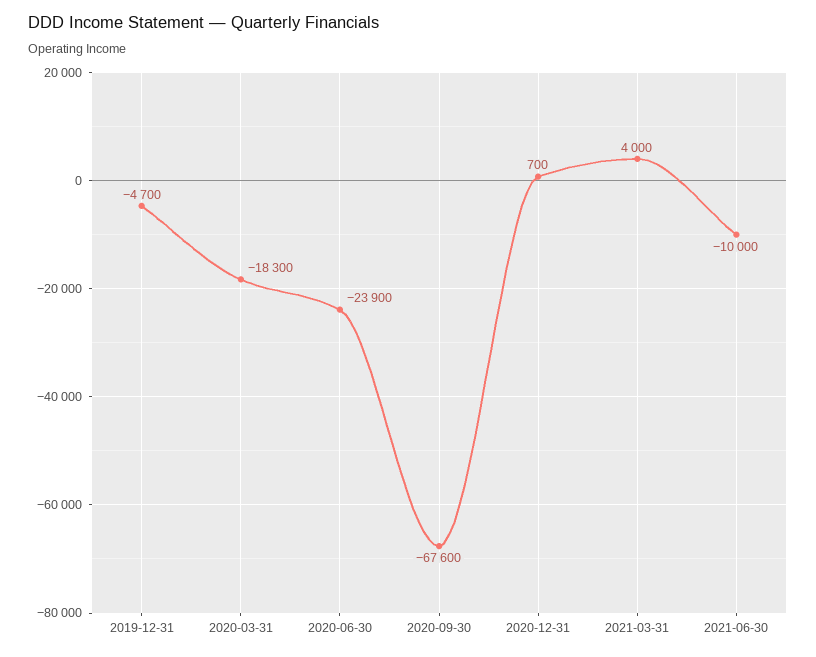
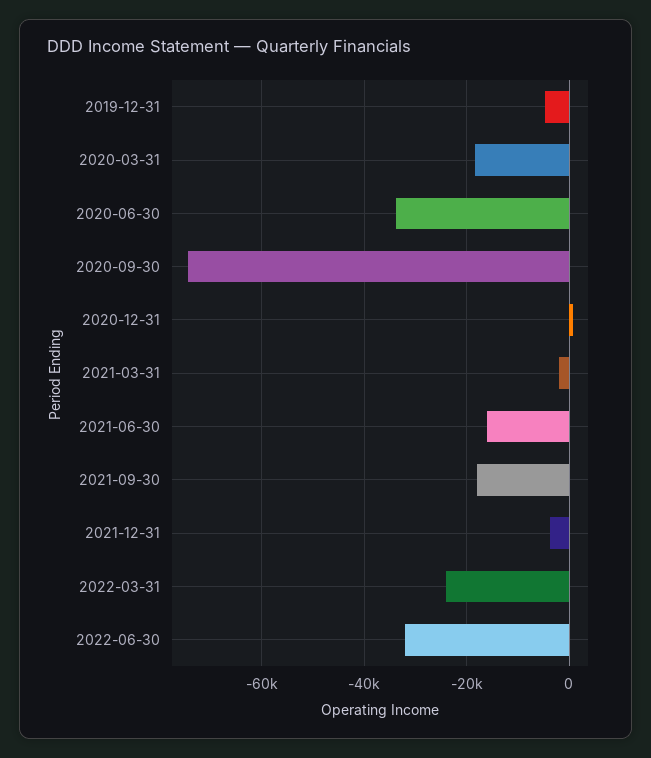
2020-06-30: -23900 -> -34000
2020-09-30: -67600 -> -74000
2021-03-31: 4000 -> -2000
2021-06-30: -10000 -> -16000
2021-09-30: none -> -18000
2021-12-31: none -> -4000
2022-03-31: none -> -24000
2022-06-30: none -> -32000

